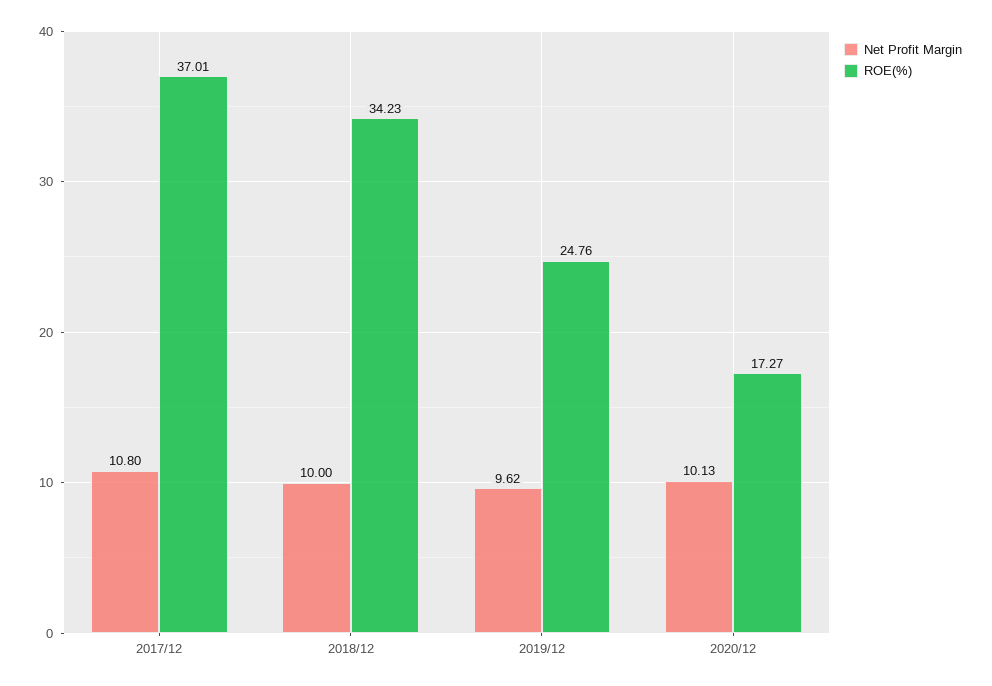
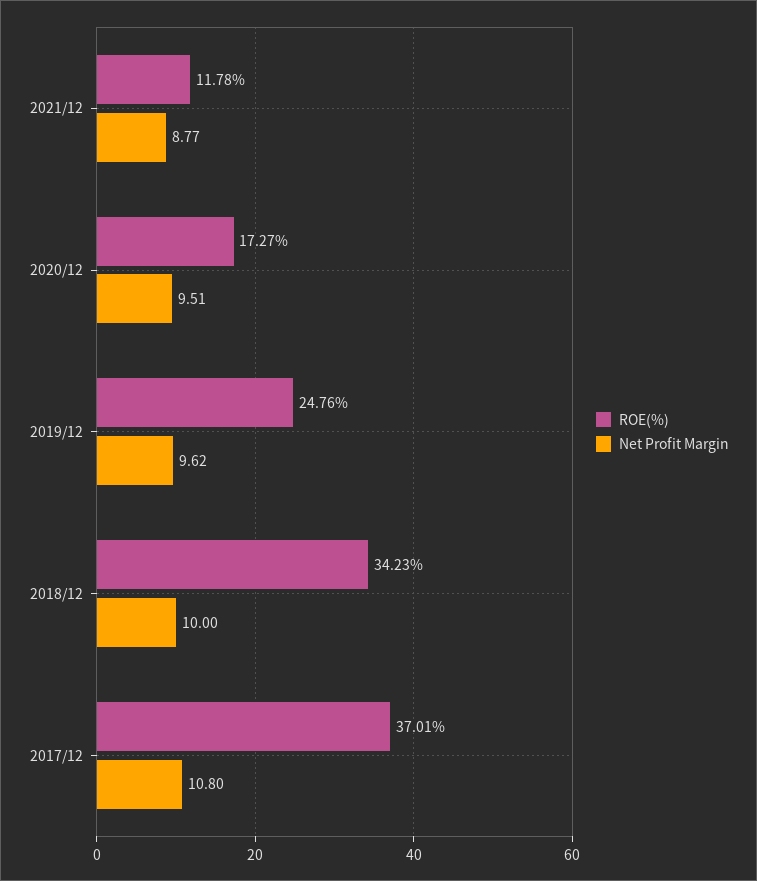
Net Profit Margin, 2020/12: 10.13 -> 9.51
ROE(%), 2021/12: none -> 11.78
Net Profit Margin, 2021/12: none -> 8.77

